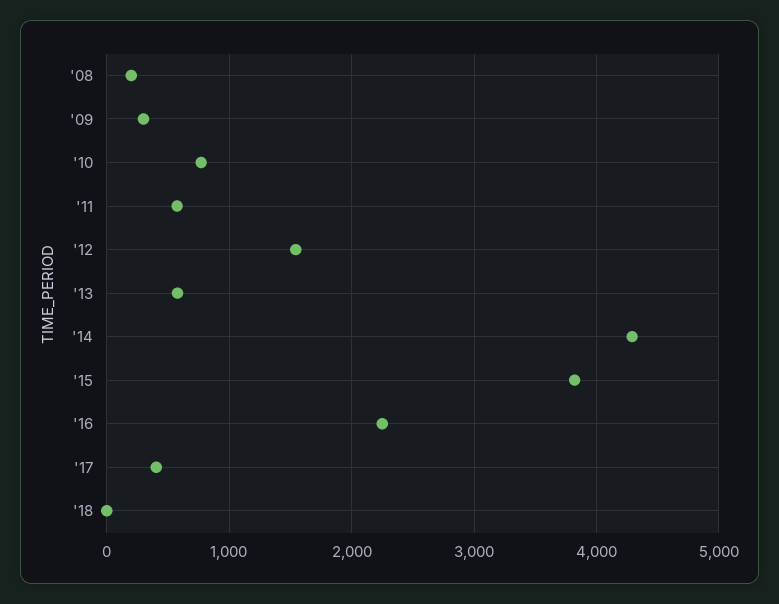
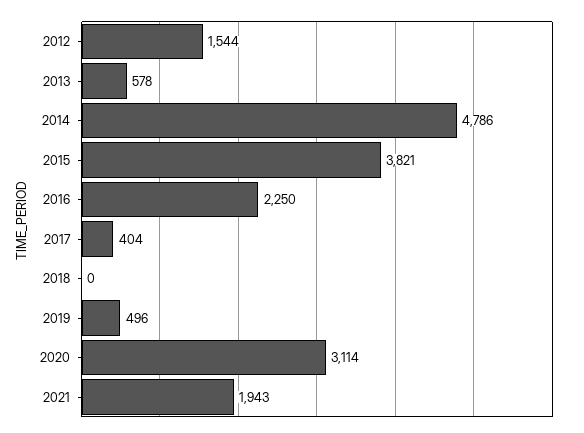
'08: 200 -> none
'09: 300 -> none
'10: 800 -> none
'11: 600 -> none
'14: 4300 -> 4786
2019: none -> 496
2020: none -> 3114
2021: none -> 1943

